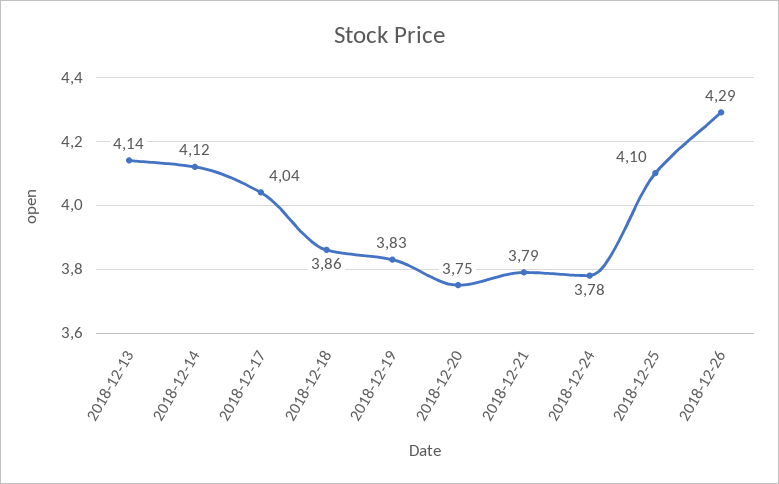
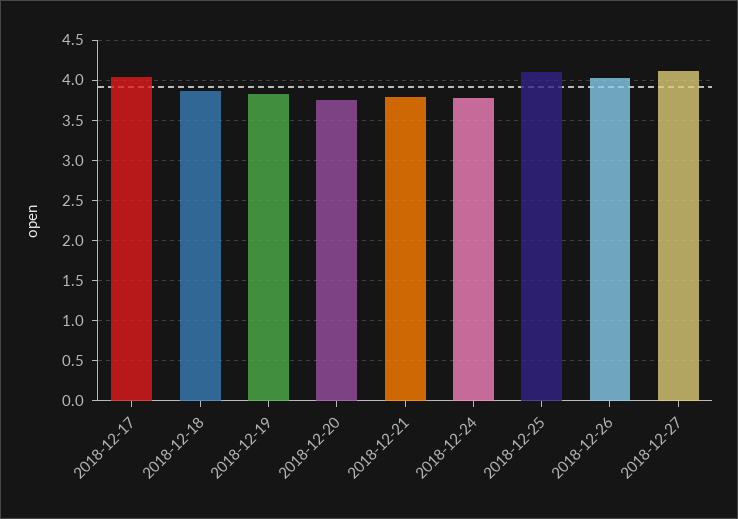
2018-12-13: 4.14 -> none
2018-12-14: 4.12 -> none
2018-12-26: 4.29 -> 4
2018-12-27: none -> 4.1

